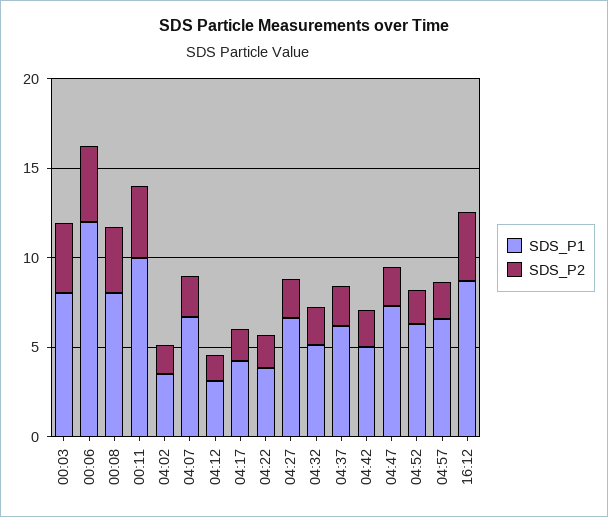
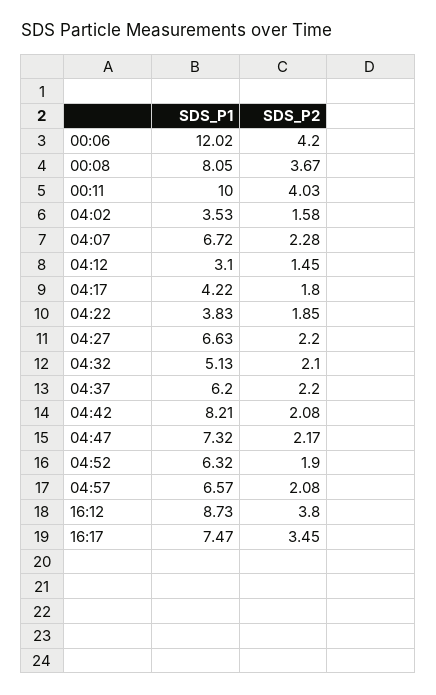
SDS_P1, 00:03: 8 -> none
SDS_P2, 00:03: 4 -> none
SDS_P1, 04:42: 5 -> 8.21
SDS_P1, 16:17: none -> 7.47
SDS_P2, 16:17: none -> 3.45

